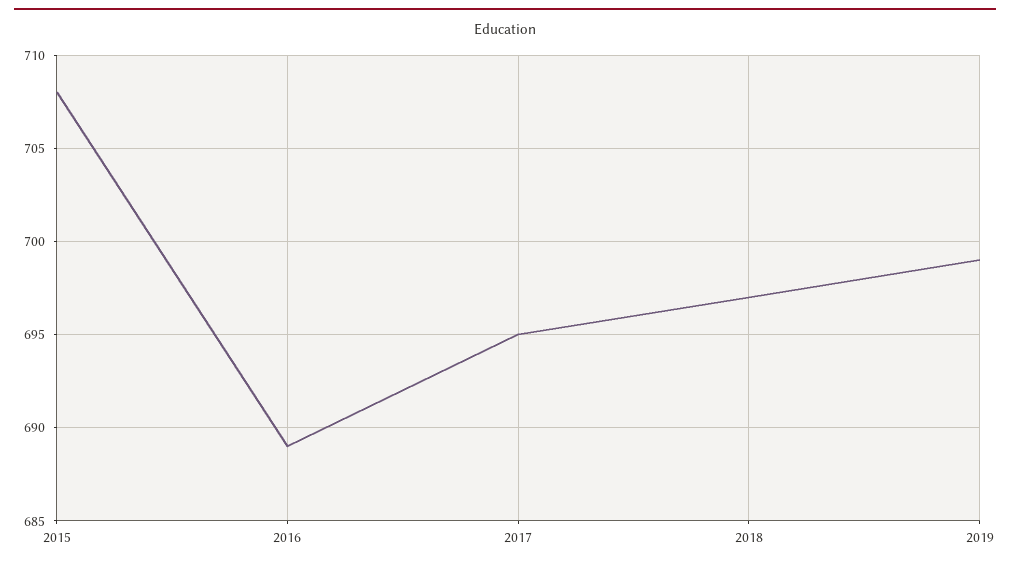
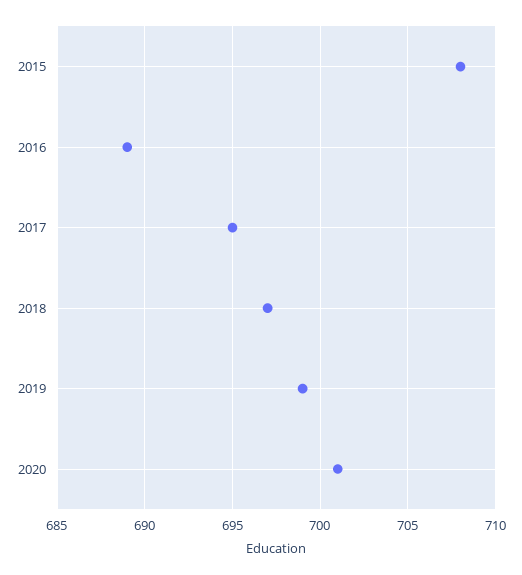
2020: none -> 701

